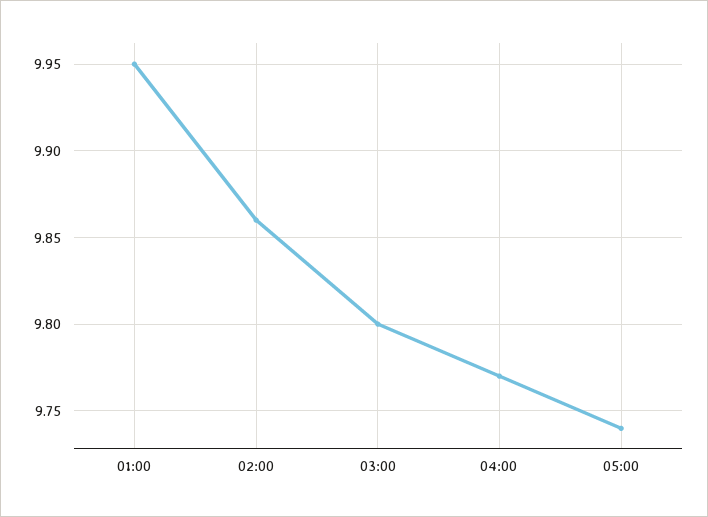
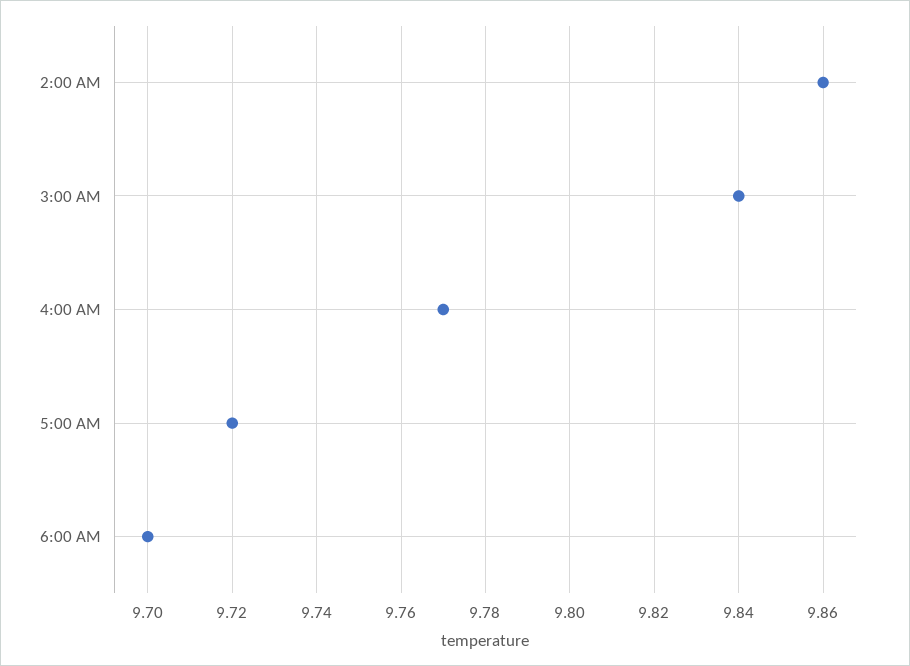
01:00: 9.95 -> none
03:00: 9.8 -> 9.84
05:00: 9.74 -> 9.72
6:00 AM: none -> 9.7

